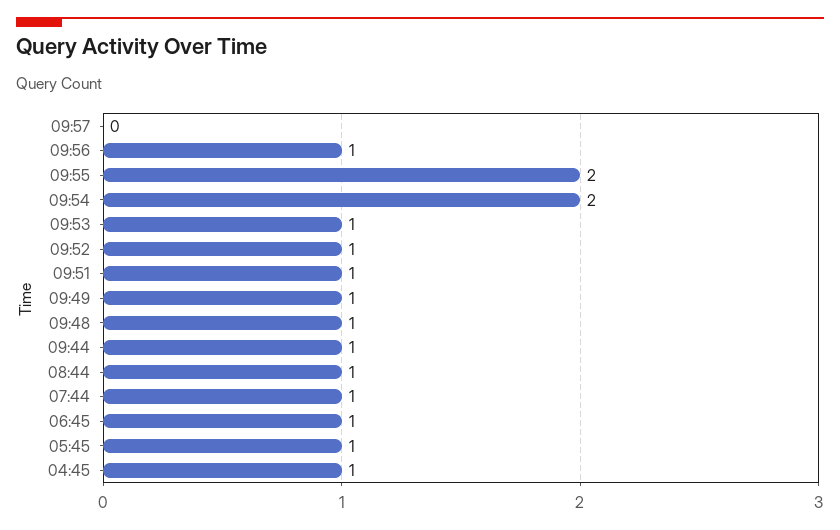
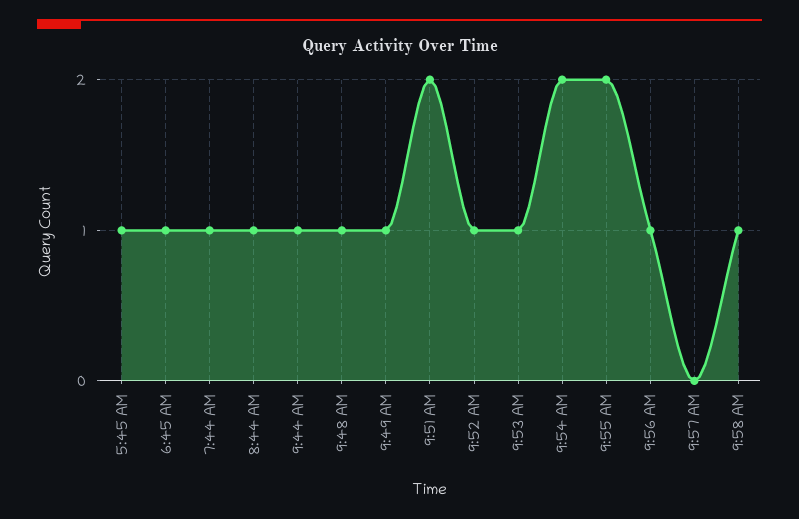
09:51: 1 -> 2
04:45: 1 -> none
9:58 AM: none -> 1

